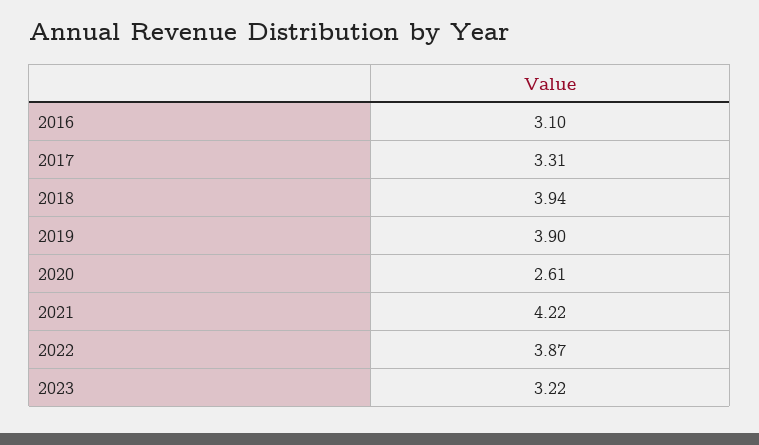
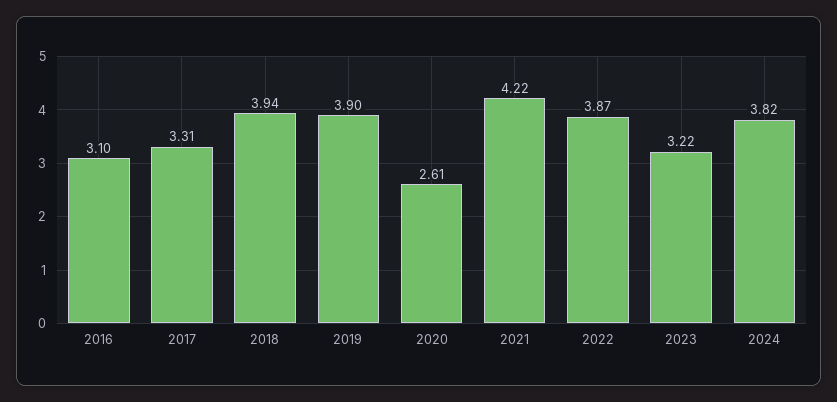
2024: none -> 3.82

